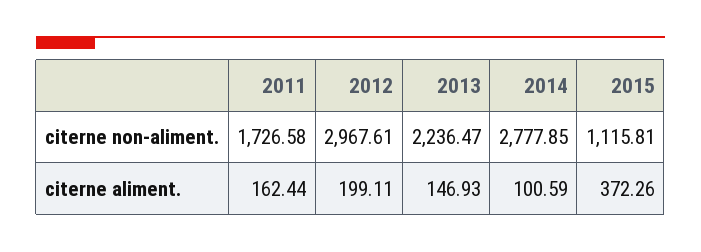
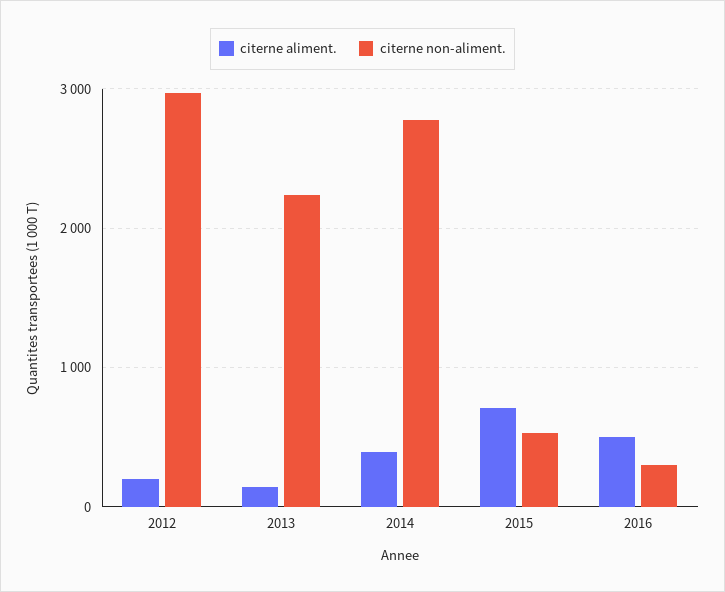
citerne non-aliment., 2011: 1726.58 -> none
citerne non-aliment., 2015: 1115.81 -> 500
citerne aliment., 2011: 162.44 -> none
citerne aliment., 2014: 100.59 -> 400
citerne aliment., 2015: 372.26 -> 700
citerne aliment., 2016: none -> 500
citerne non-aliment., 2016: none -> 300

